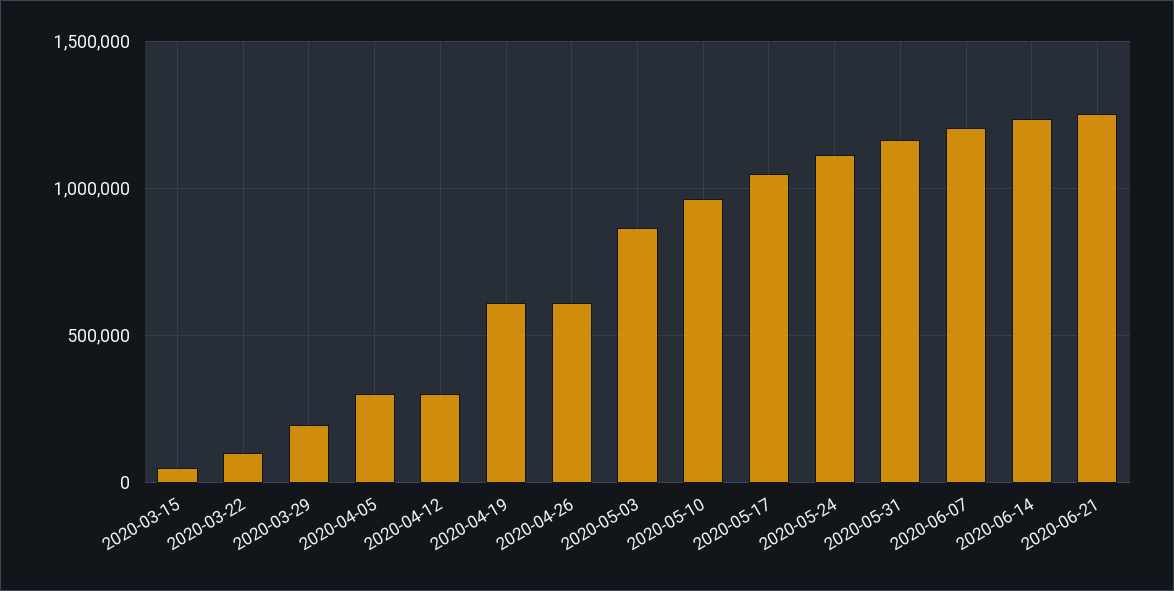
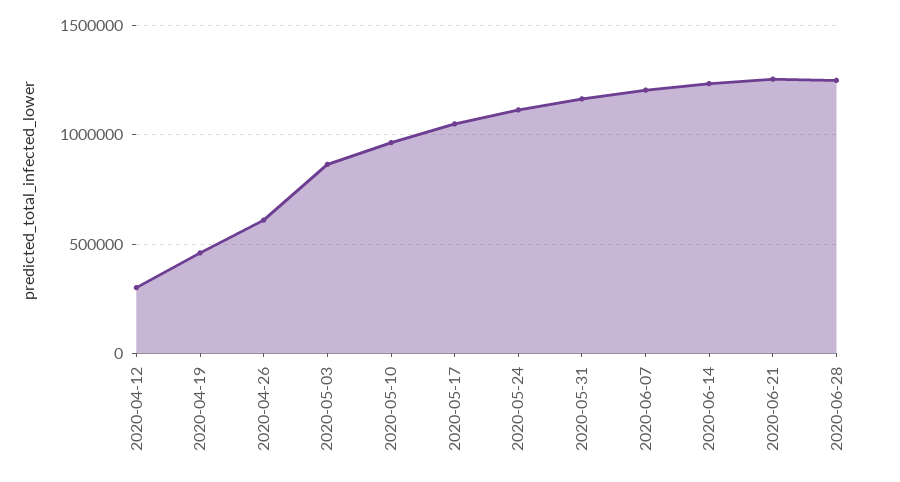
2020-03-15: 50000 -> none
2020-03-22: 100000 -> none
2020-03-29: 200000 -> none
2020-04-05: 300000 -> none
2020-04-19: 600000 -> 450000
2020-06-28: none -> 1250000

